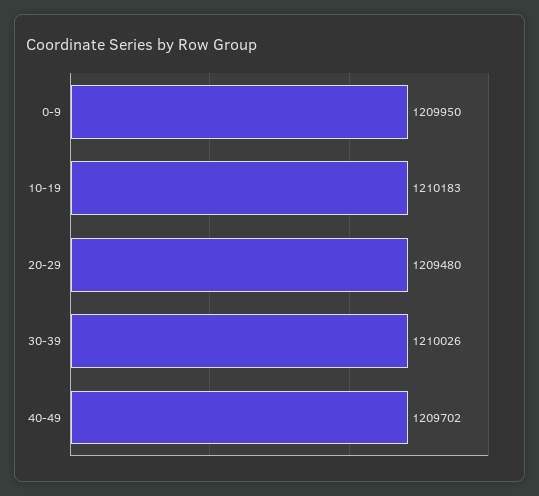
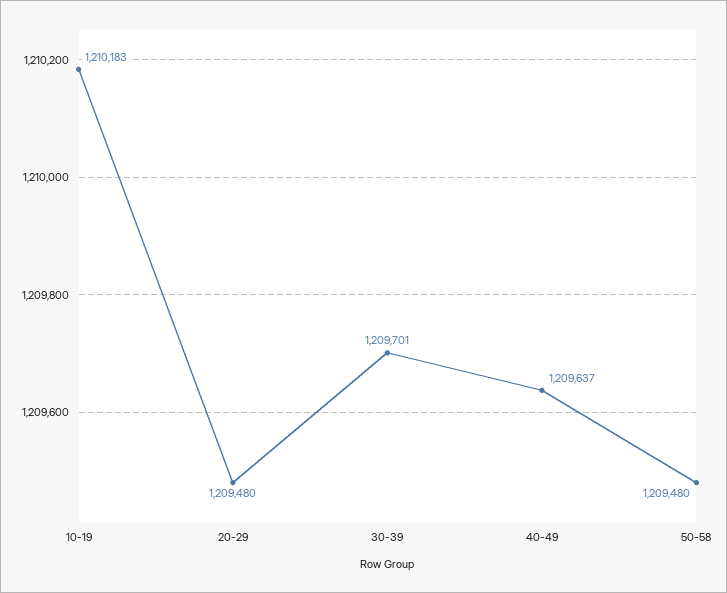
0-9: 1209950 -> none
30-39: 1210026 -> 1209701
40-49: 1209702 -> 1209637
50-58: none -> 1209480

